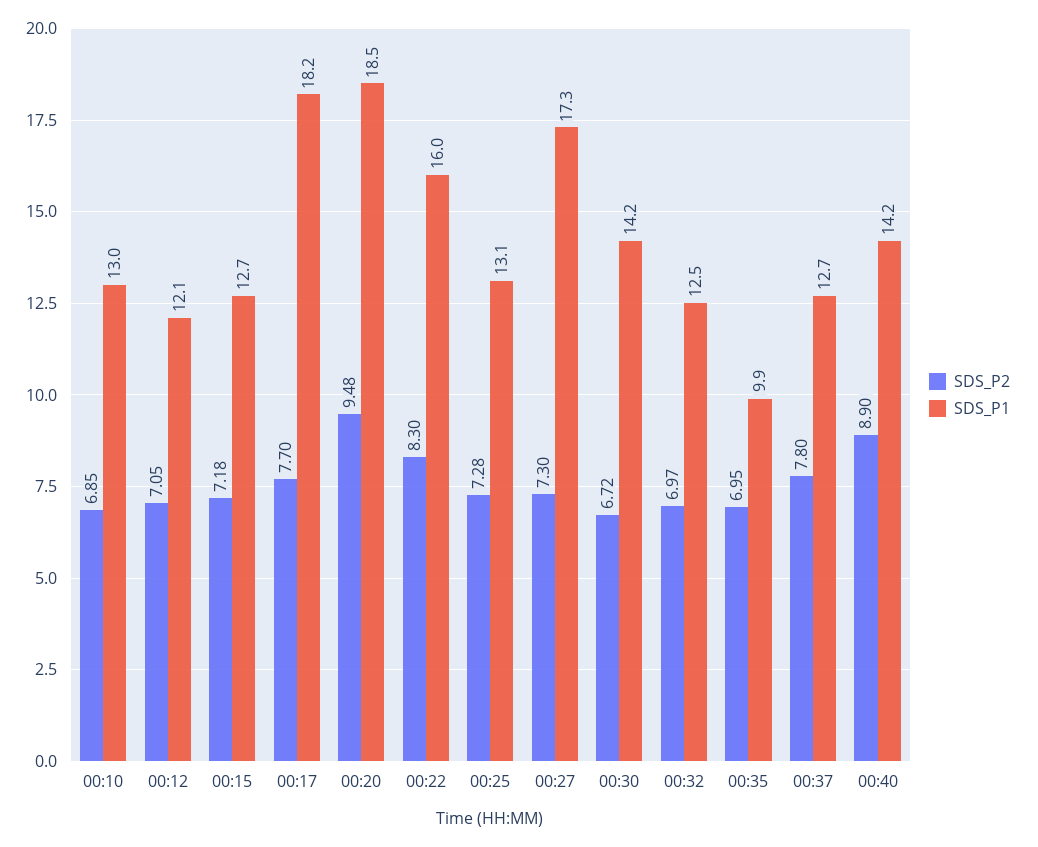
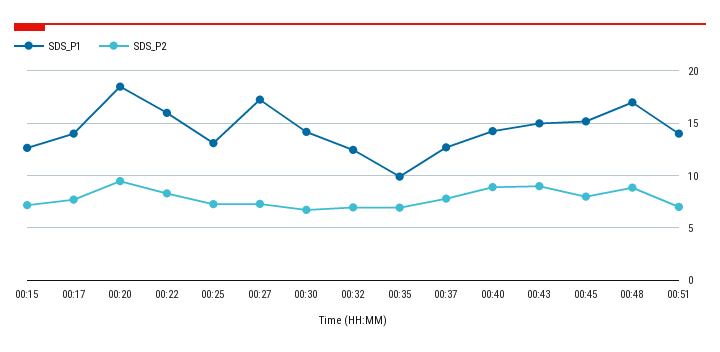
SDS_P2, 00:10: 6.85 -> none
SDS_P1, 00:10: 13 -> none
SDS_P2, 00:12: 7.05 -> none
SDS_P1, 00:12: 12.1 -> none
SDS_P1, 00:17: 18.2 -> 14
SDS_P1, 00:43: none -> 15
SDS_P2, 00:43: none -> 9
SDS_P1, 00:45: none -> 15
SDS_P2, 00:45: none -> 8
SDS_P1, 00:48: none -> 17
SDS_P2, 00:48: none -> 9
SDS_P1, 00:51: none -> 14
SDS_P2, 00:51: none -> 7

